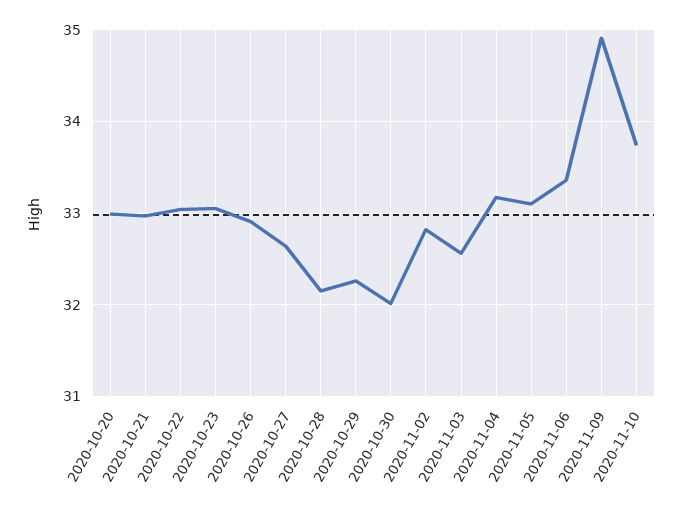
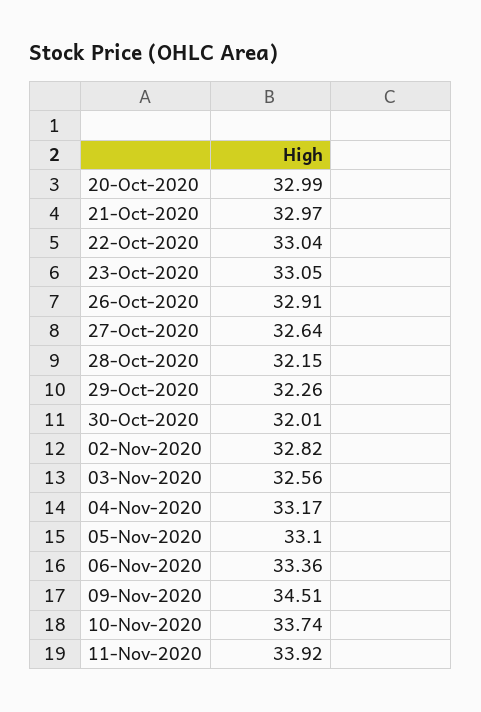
2020-11-09: 34.9 -> 34.51
11-Nov-2020: none -> 33.92

